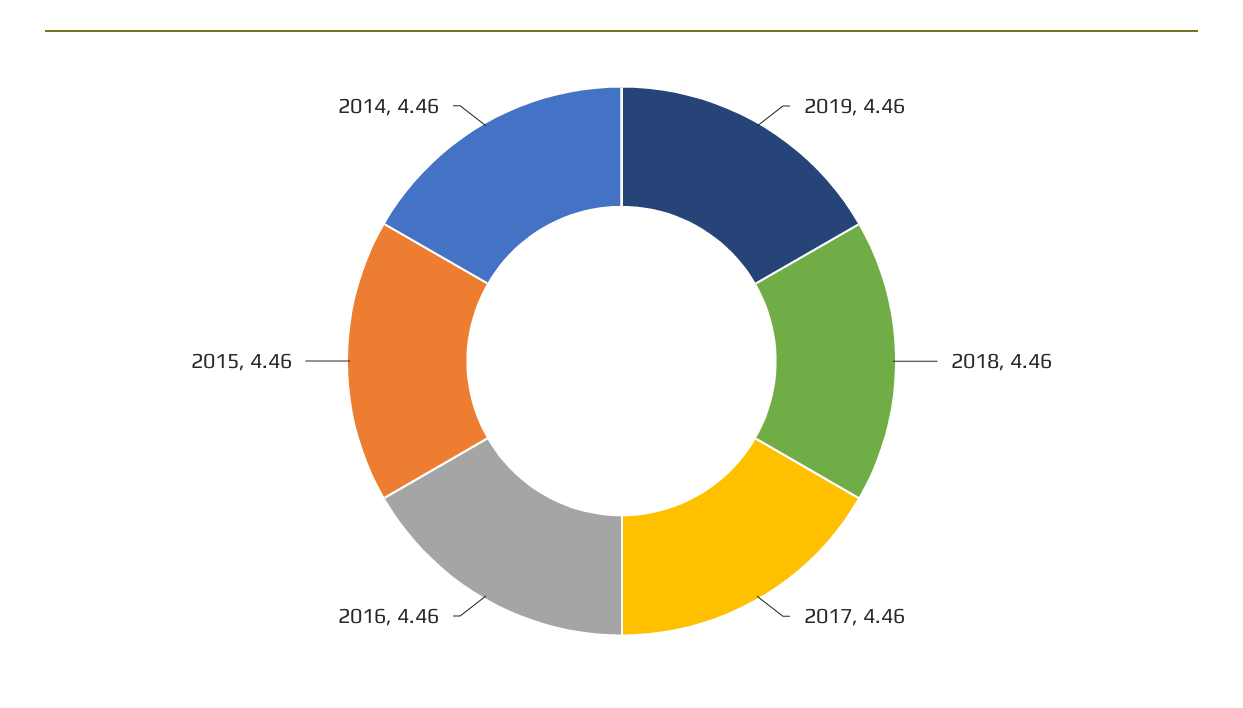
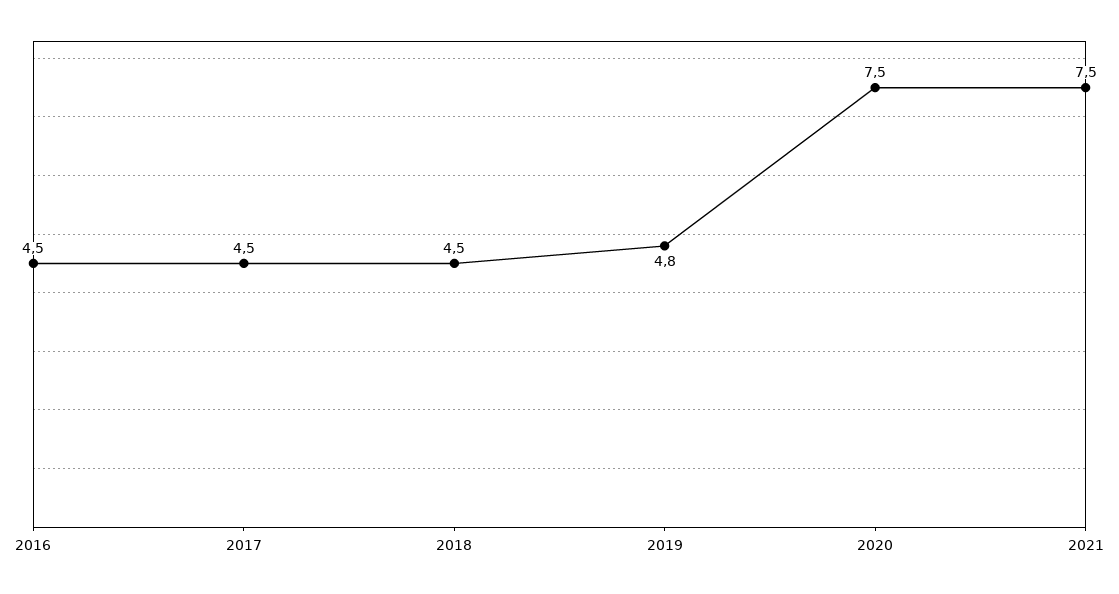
2019: 4.46 -> 4.8
2015: 4.46 -> none
2014: 4.46 -> none
2020: none -> 7.5
2021: none -> 7.5

